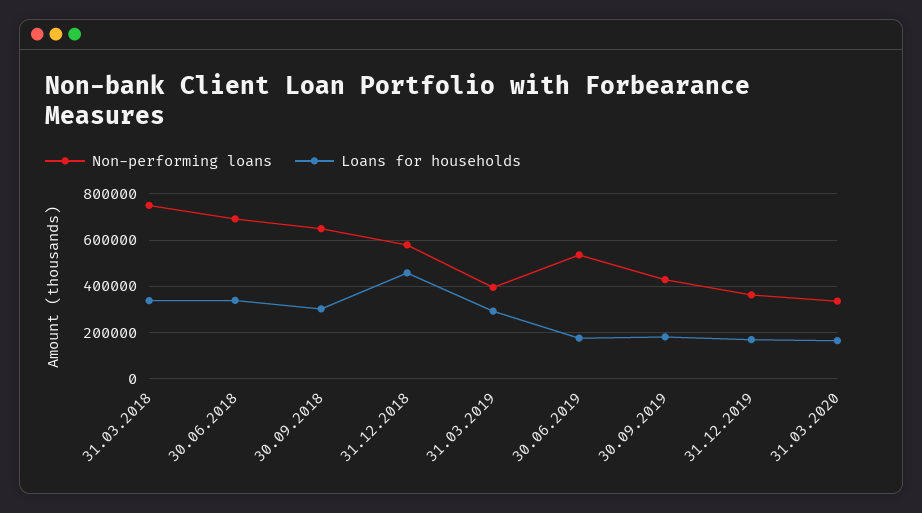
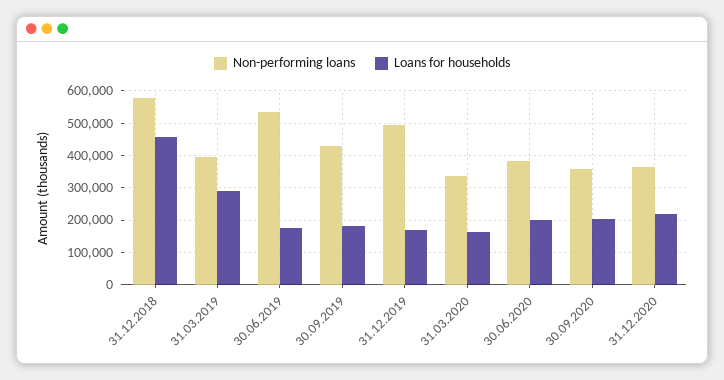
Non-performing loans, 31.03.2018: 750000 -> none
Loans for households, 31.03.2018: 350000 -> none
Non-performing loans, 30.06.2018: 700000 -> none
Loans for households, 30.06.2018: 350000 -> none
Non-performing loans, 30.09.2018: 650000 -> none
Loans for households, 30.09.2018: 300000 -> none
Non-performing loans, 31.12.2019: 350000 -> 500000
Non-performing loans, 30.06.2020: none -> 380000
Loans for households, 30.06.2020: none -> 200000
Non-performing loans, 30.09.2020: none -> 360000
Loans for households, 30.09.2020: none -> 200000
Non-performing loans, 31.12.2020: none -> 360000
Loans for households, 31.12.2020: none -> 220000

